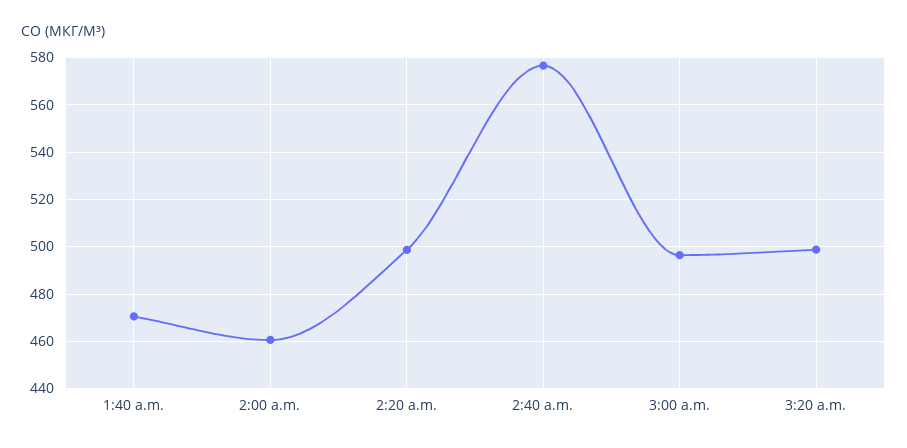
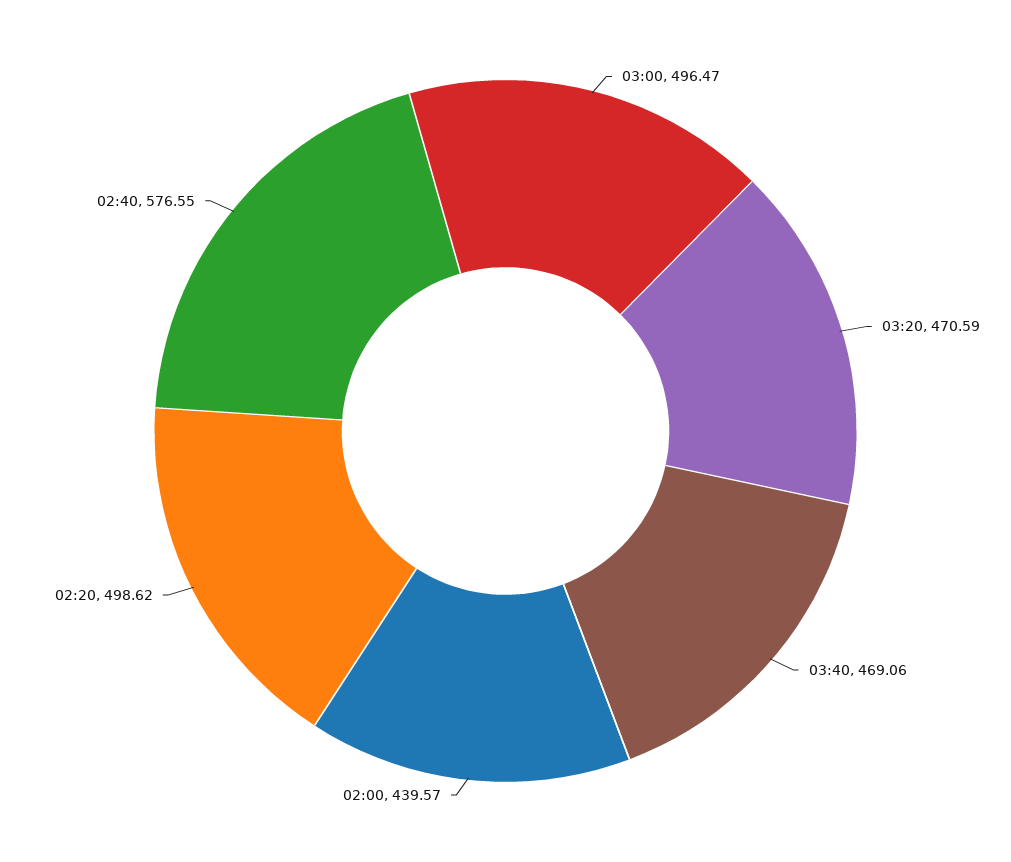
1:40 a.m.: 470 -> none
2:00 a.m.: 460 -> 439.57
3:20 a.m.: 500 -> 470.59
03:40: none -> 469.06

